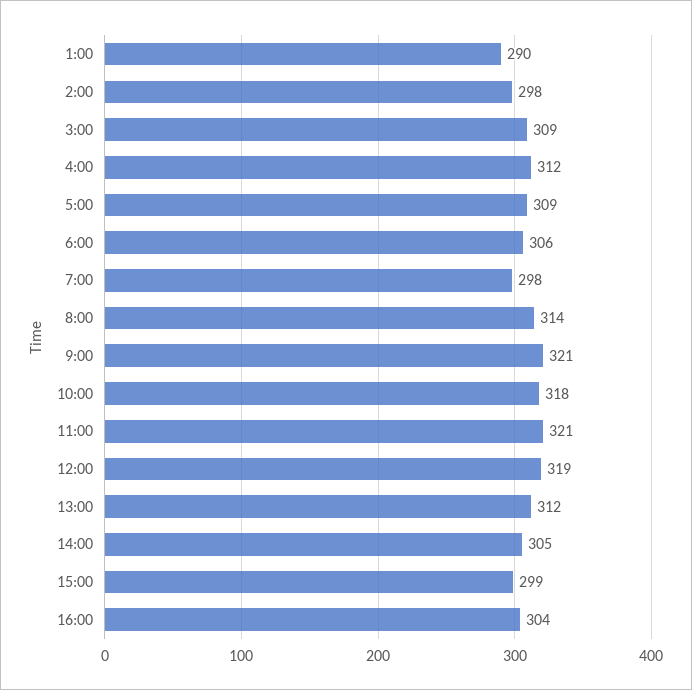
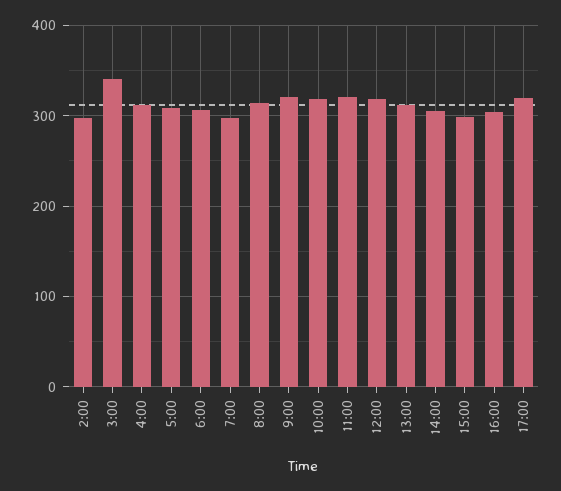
1:00: 290 -> none
3:00: 309 -> 340
17:00: none -> 320

